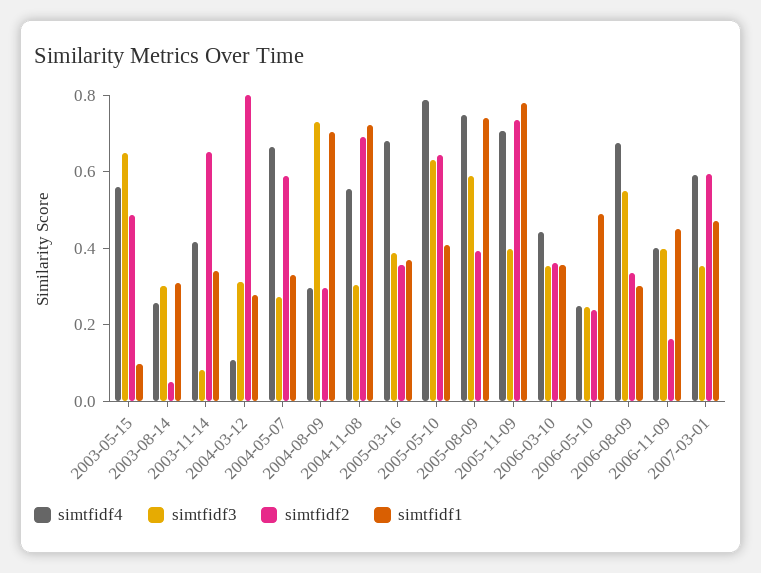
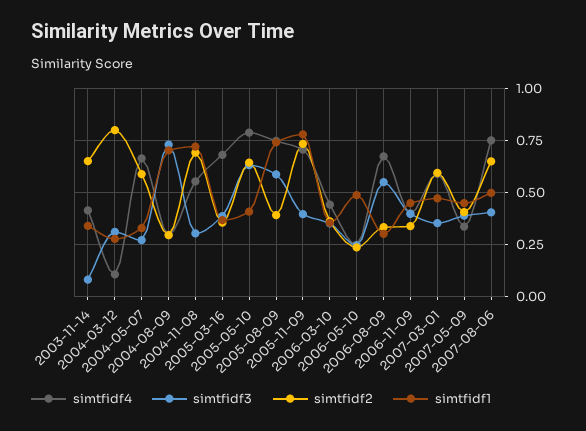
simtfidf4, 2003-05-15: 0.55 -> none
simtfidf3, 2003-05-15: 0.65 -> none
simtfidf2, 2003-05-15: 0.5 -> none
simtfidf1, 2003-05-15: 0.1 -> none
simtfidf4, 2003-08-14: 0.25 -> none
simtfidf3, 2003-08-14: 0.3 -> none
simtfidf2, 2003-08-14: 0.05 -> none
simtfidf1, 2003-08-14: 0.3 -> none
simtfidf2, 2006-11-09: 0.15 -> 0.35
simtfidf4, 2007-05-09: none -> 0.35
simtfidf3, 2007-05-09: none -> 0.4
simtfidf2, 2007-05-09: none -> 0.4
simtfidf1, 2007-05-09: none -> 0.45
simtfidf4, 2007-08-06: none -> 0.75
simtfidf3, 2007-08-06: none -> 0.4
simtfidf2, 2007-08-06: none -> 0.65
simtfidf1, 2007-08-06: none -> 0.5

